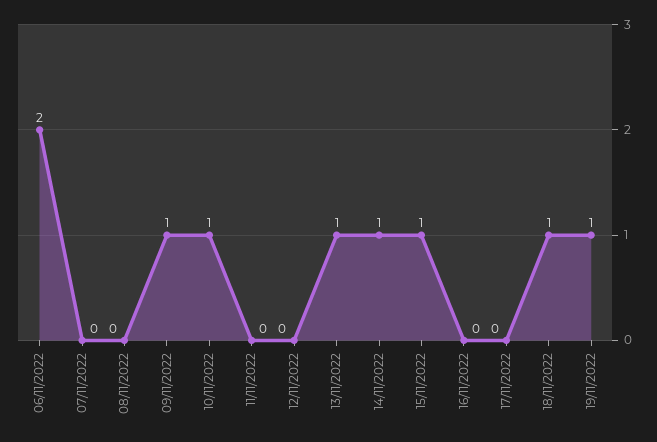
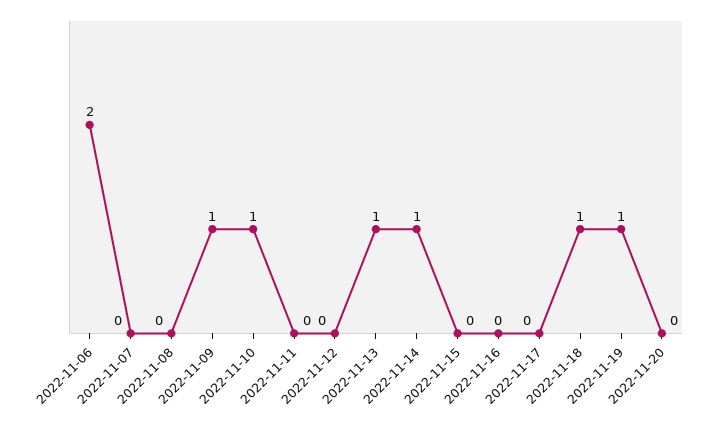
15/11/2022: 1 -> 0
2022-11-20: none -> 0

